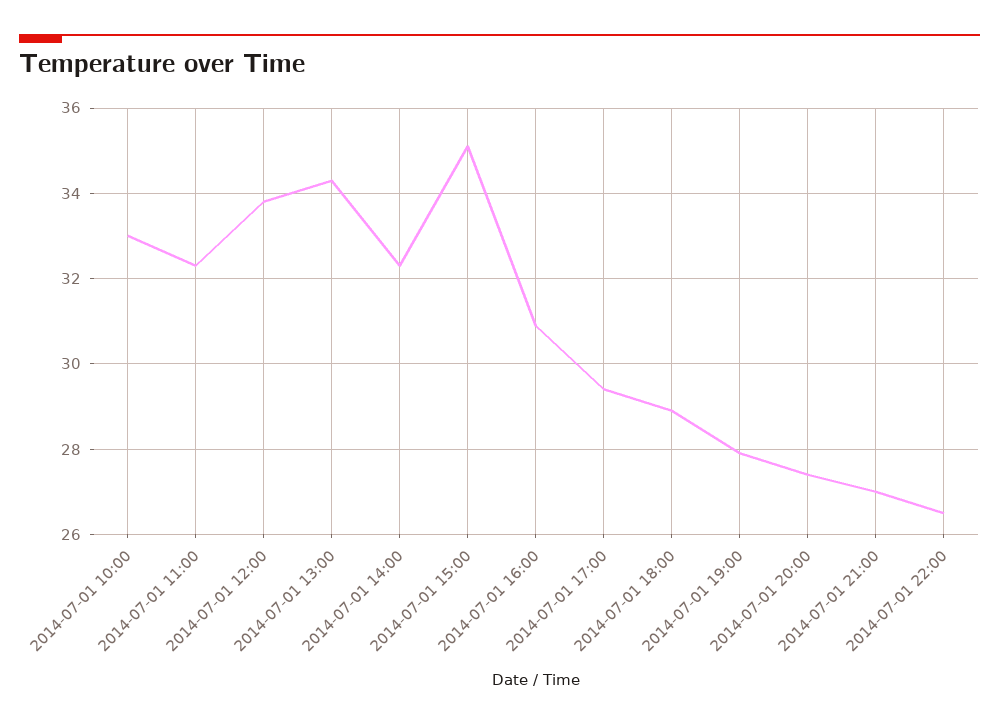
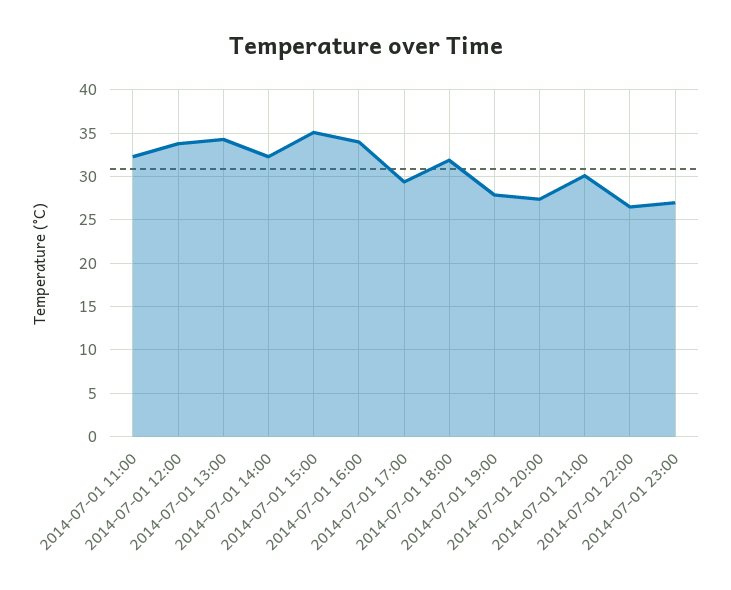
2014-07-01 10:00: 33 -> none
2014-07-01 16:00: 31 -> 34
2014-07-01 18:00: 29 -> 32
2014-07-01 21:00: 27 -> 30
2014-07-01 23:00: none -> 27

